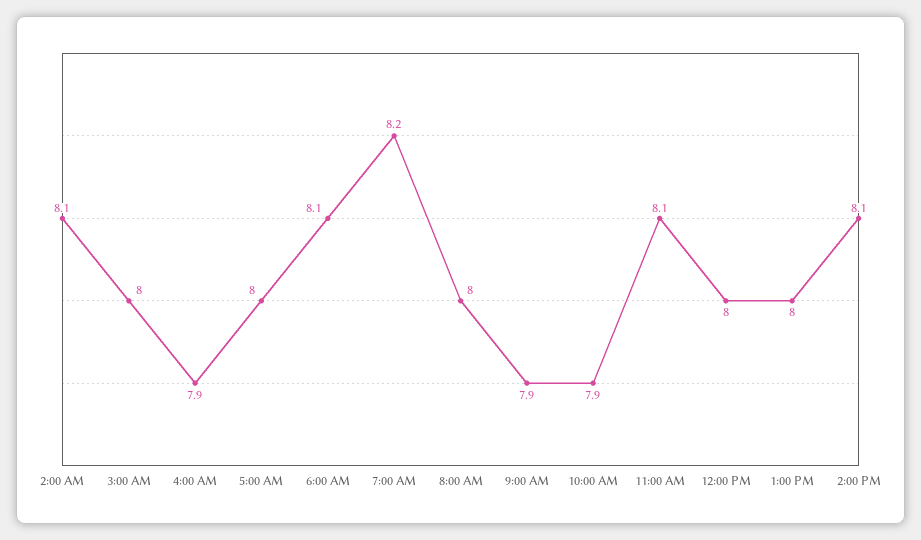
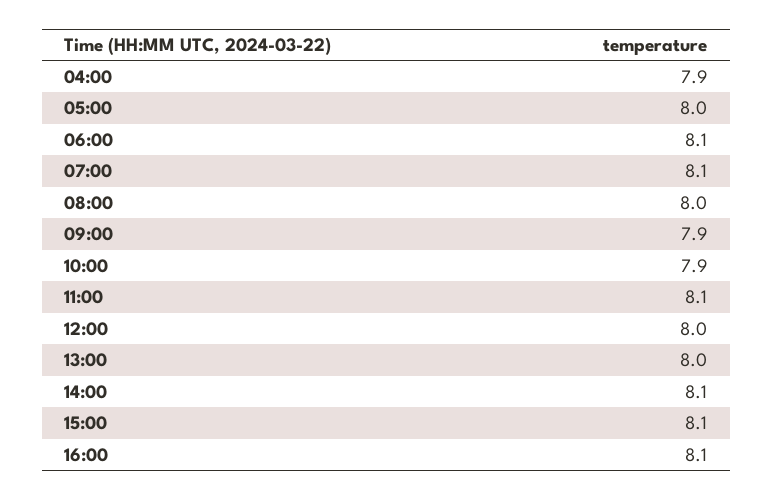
2:00 AM: 8.1 -> none
3:00 AM: 8 -> none
7:00 AM: 8.2 -> 8.1
15:00: none -> 8.1
16:00: none -> 8.1

